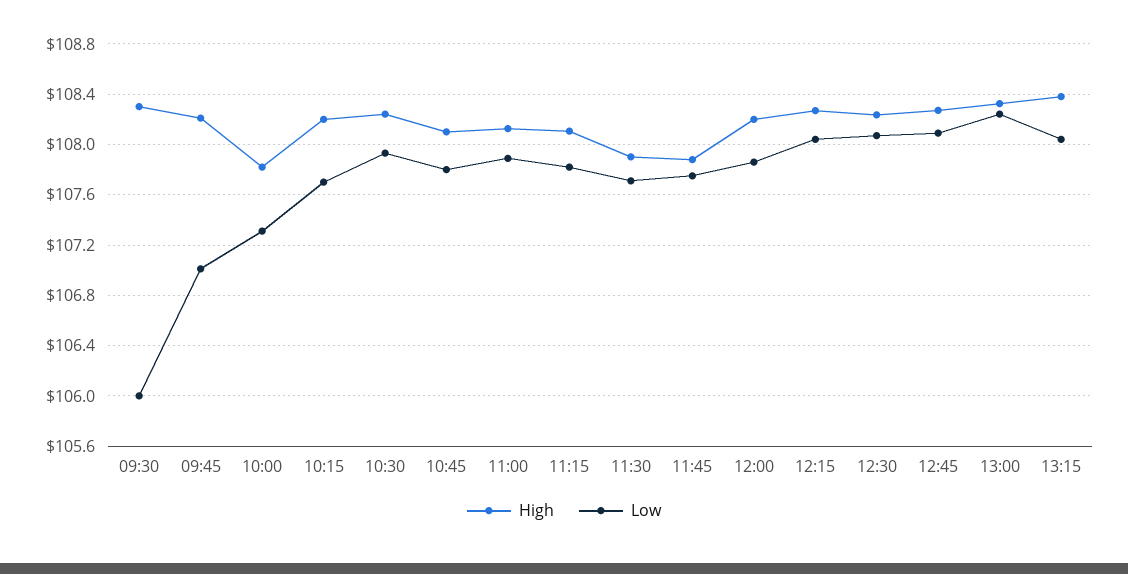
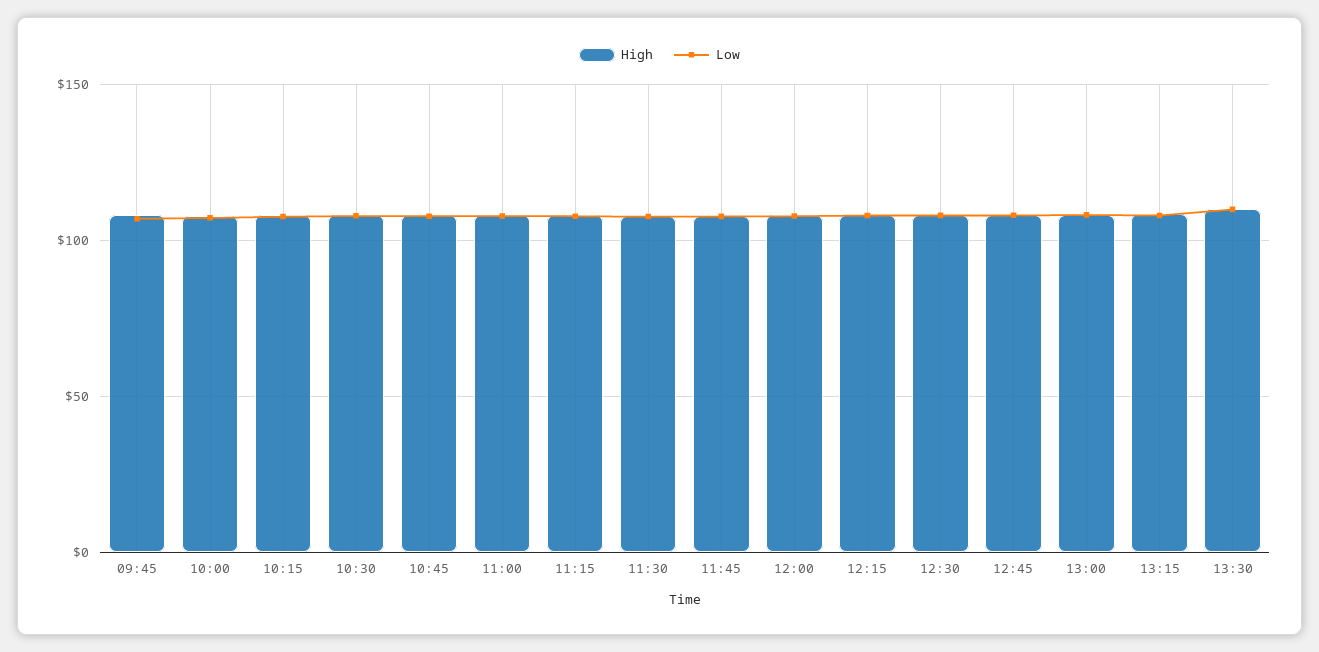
High, 09:30: 108.3 -> none
Low, 09:30: 106 -> none
High, 13:30: none -> 110
Low, 13:30: none -> 110

